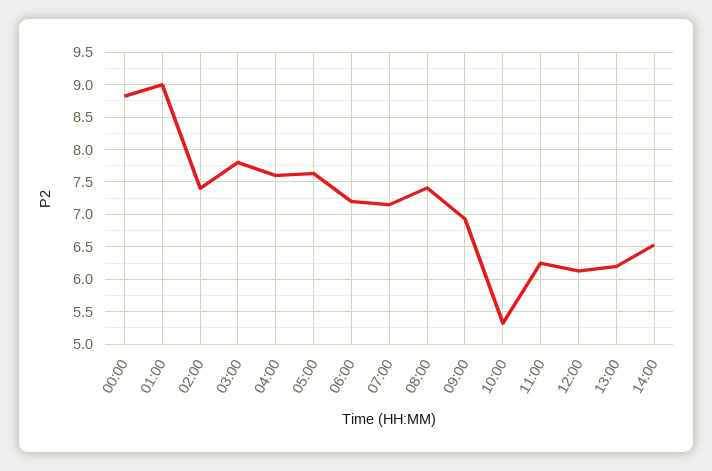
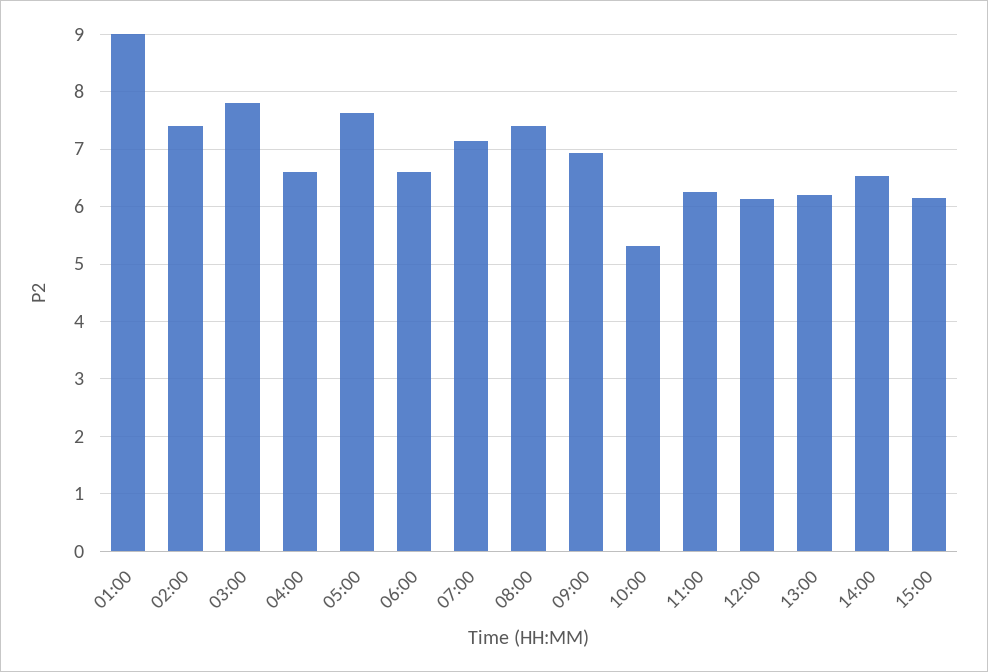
00:00: 8.8 -> none
04:00: 7.6 -> 6.6
06:00: 7.2 -> 6.6
15:00: none -> 6.2

